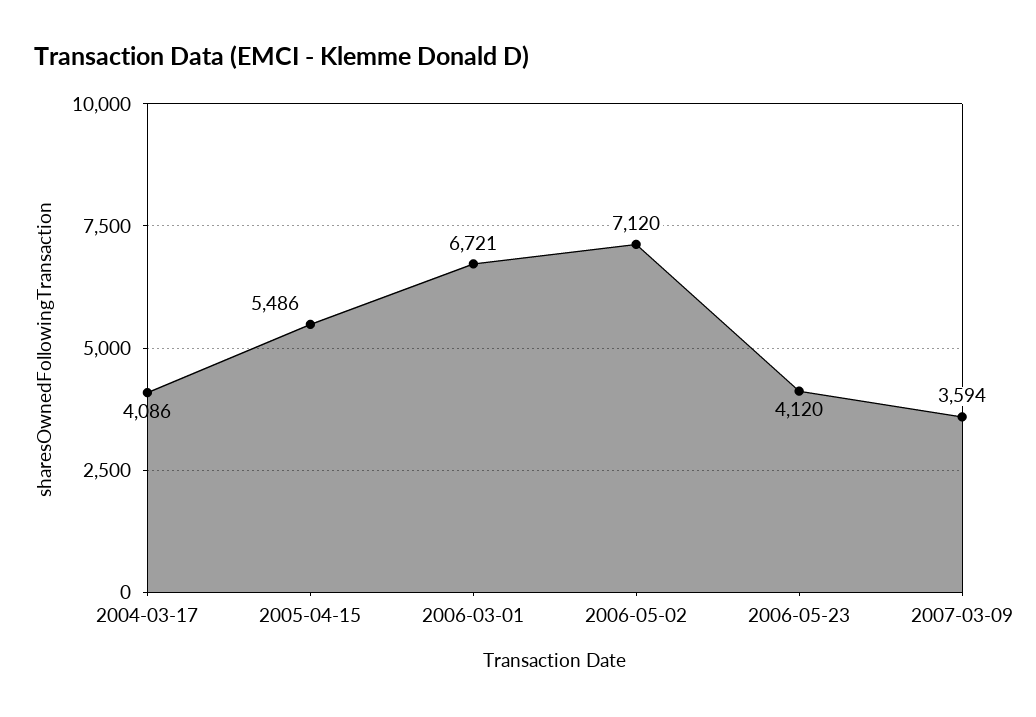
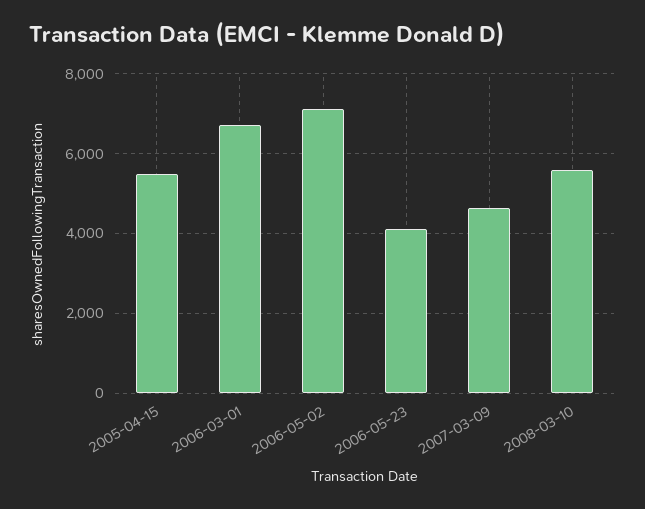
2004-03-17: 4086 -> none
2007-03-09: 3594 -> 4600
2008-03-10: none -> 5600

